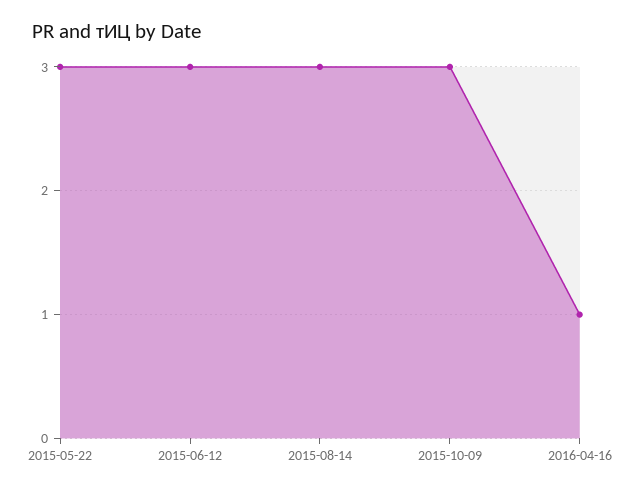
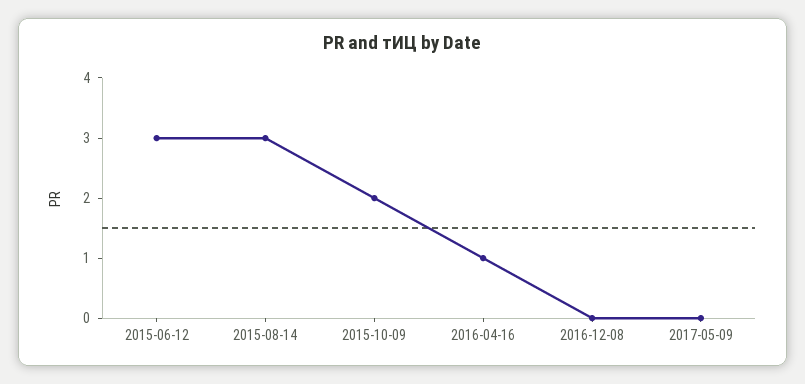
2015-05-22: 3 -> none
2015-10-09: 3 -> 2
2016-12-08: none -> 0
2017-05-09: none -> 0

